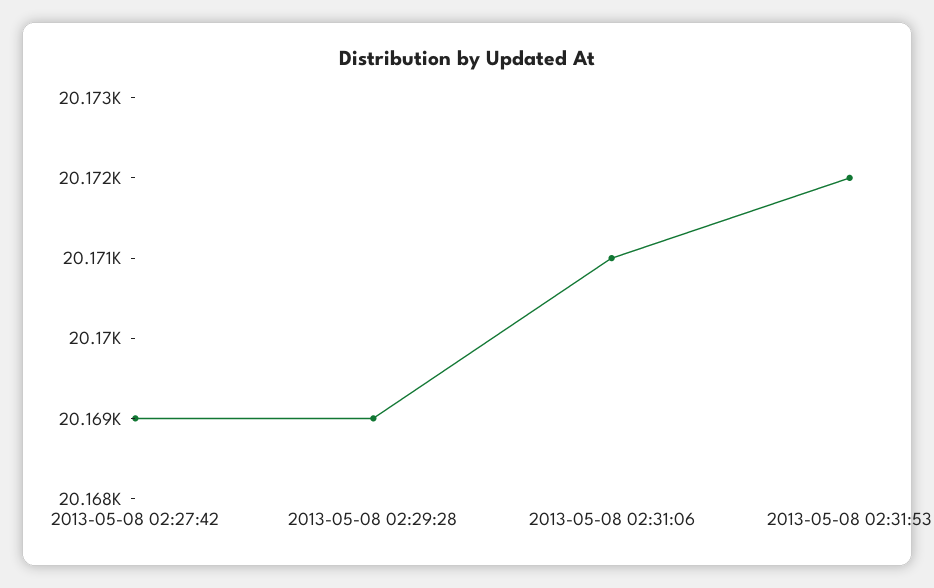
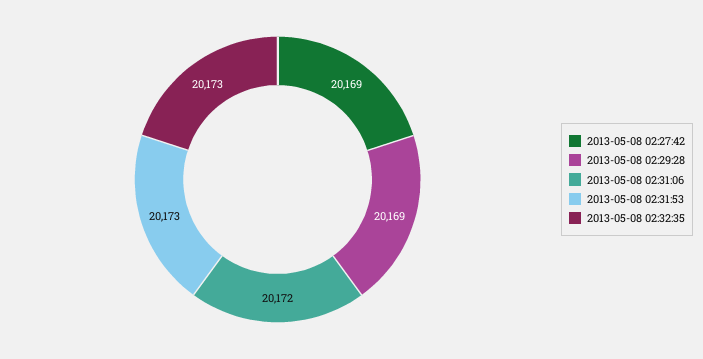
2013-05-08 02:31:06: 20171 -> 20172
2013-05-08 02:31:53: 20172 -> 20173
2013-05-08 02:32:35: none -> 20173

